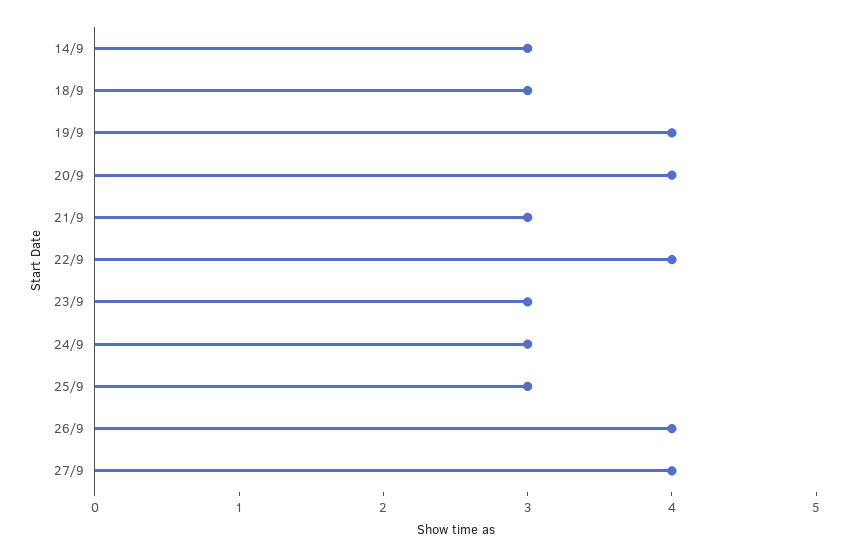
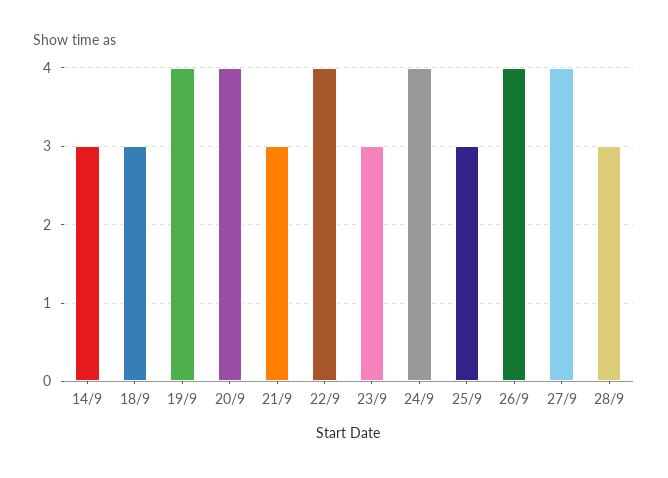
24/9: 3 -> 4
28/9: none -> 3

